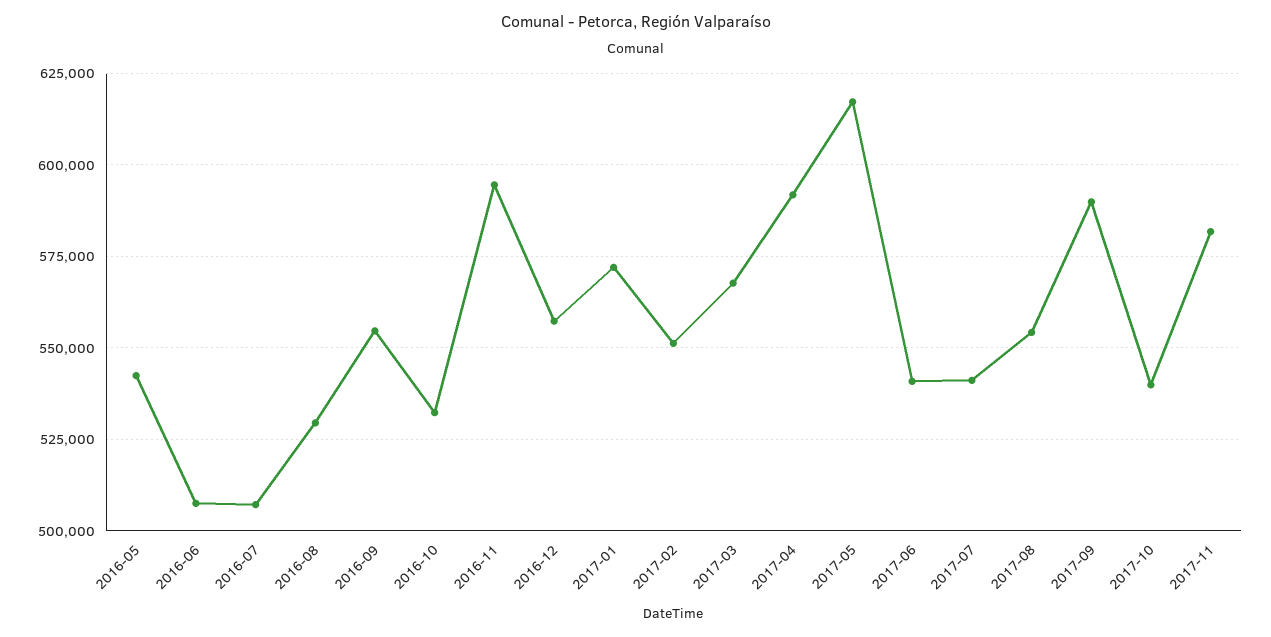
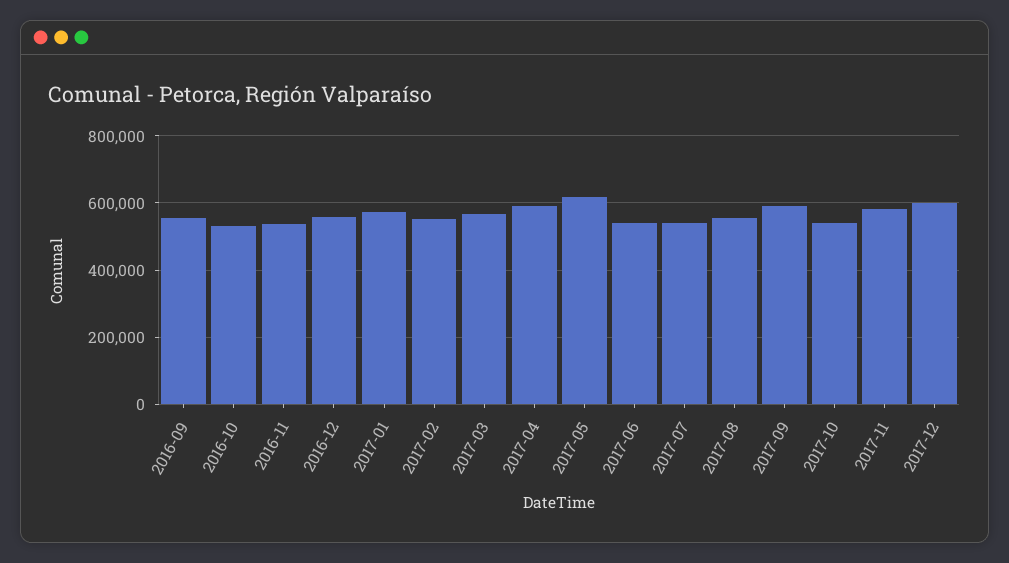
2016-05: 542500 -> none
2016-06: 507500 -> none
2016-07: 507500 -> none
2016-08: 530000 -> none
2016-11: 595000 -> 540000
2017-12: none -> 600000

